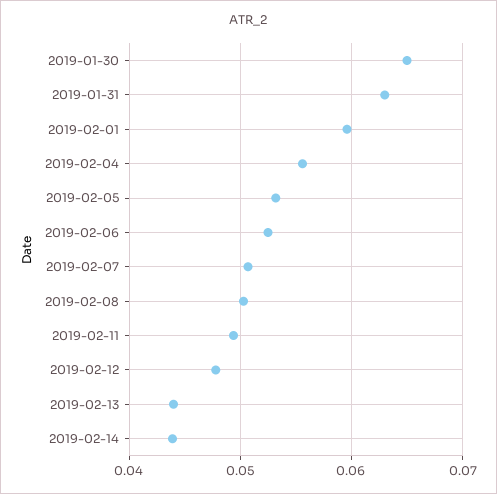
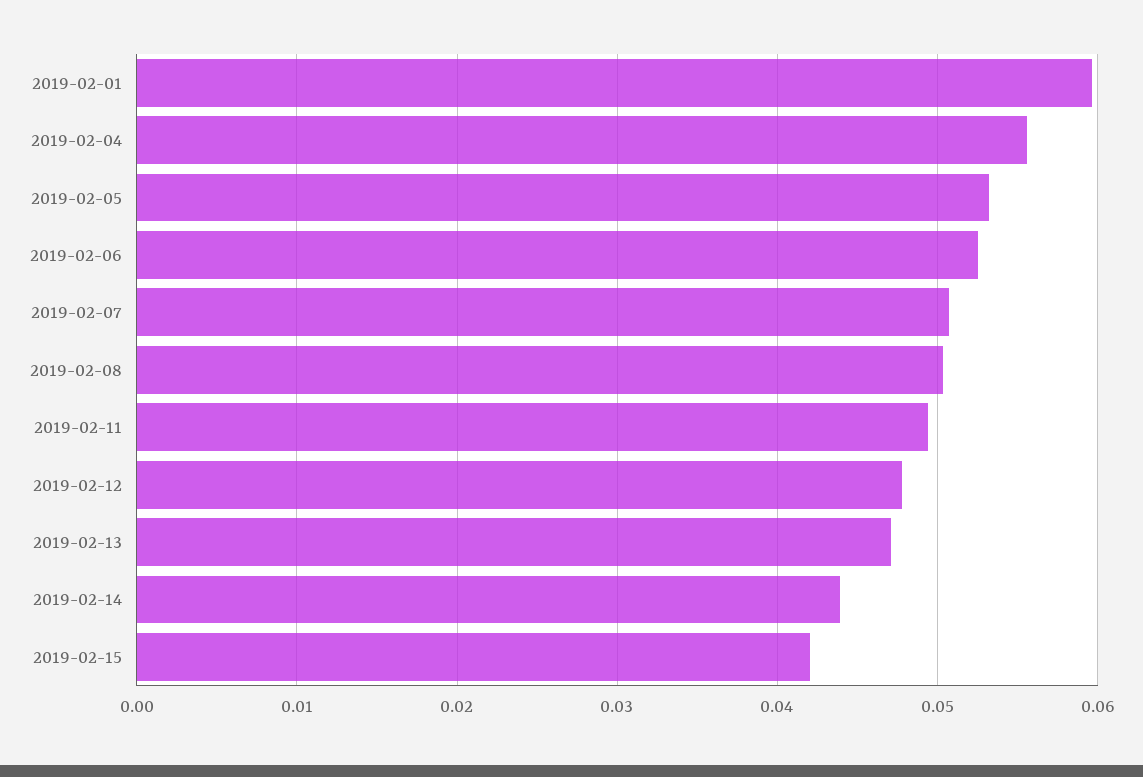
2019-01-30: 0.065 -> none
2019-01-31: 0.063 -> none
2019-02-13: 0.044 -> 0.047
2019-02-15: none -> 0.042

